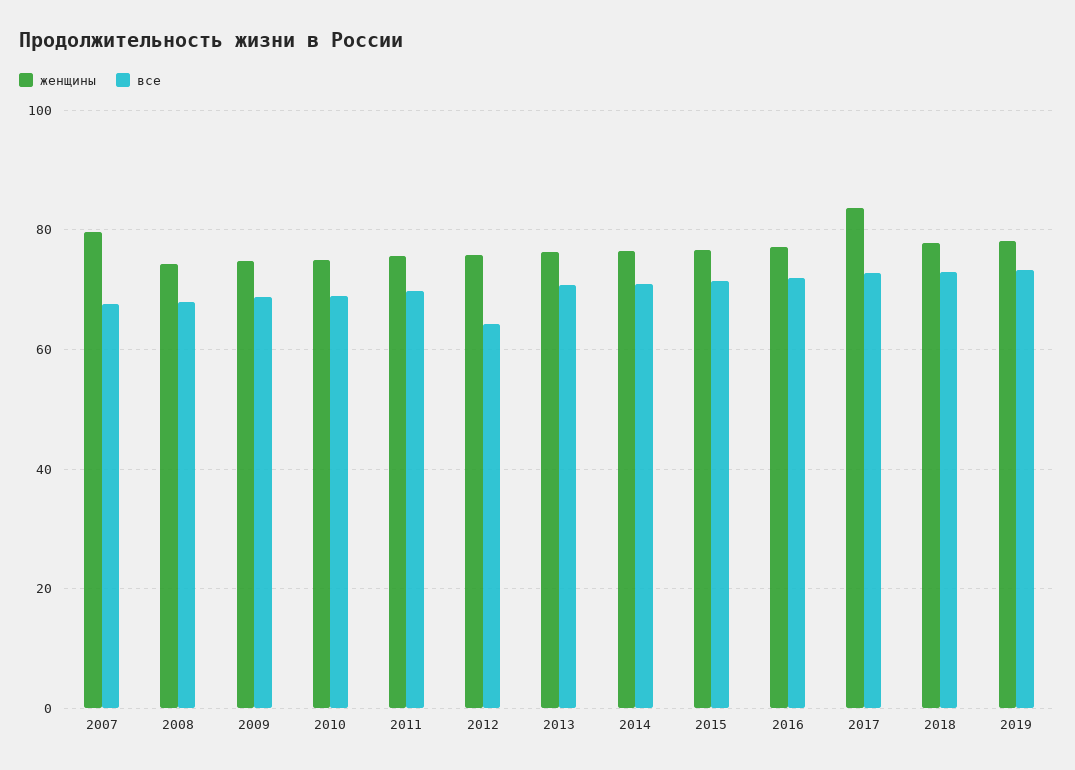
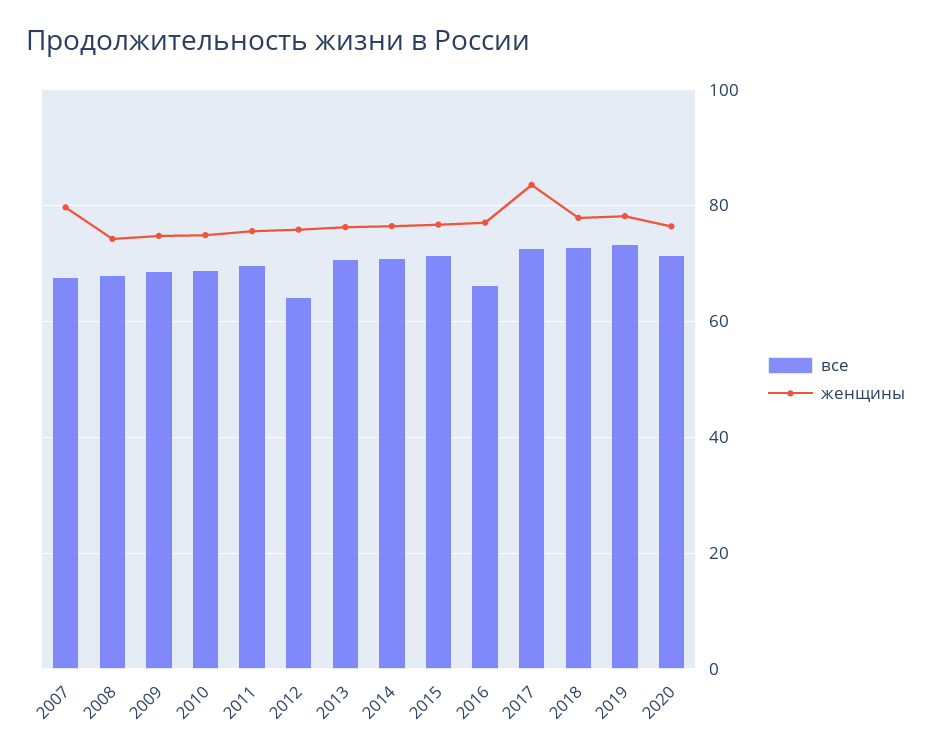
все, 2016: 72 -> 66
все, 2020: none -> 72
женщины, 2020: none -> 76

